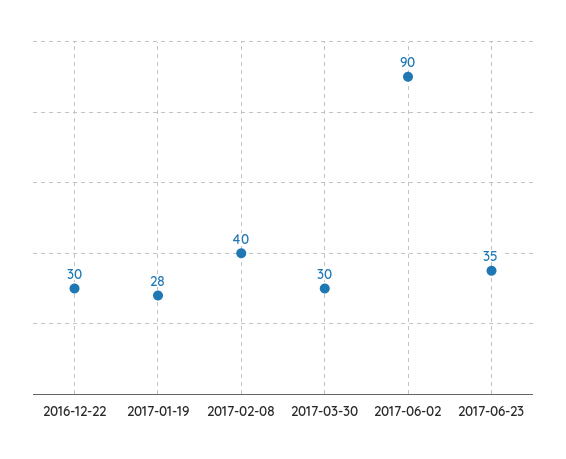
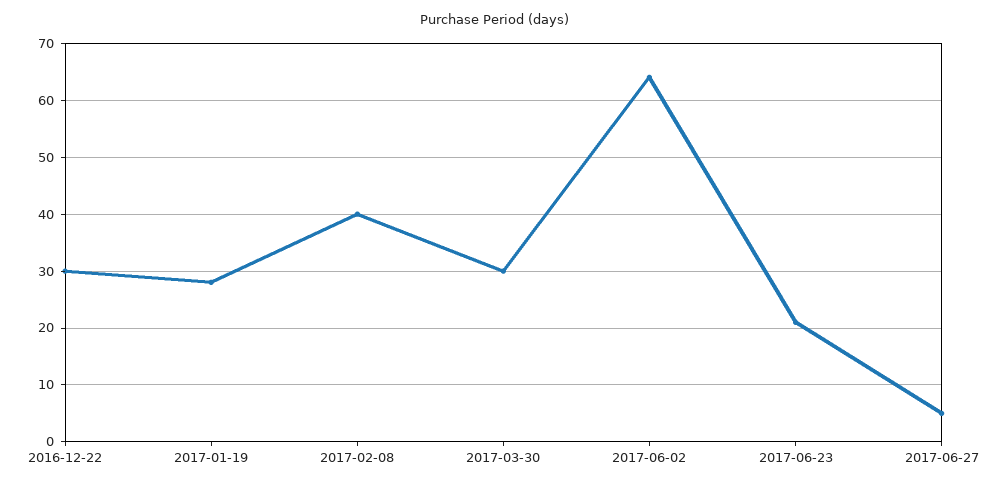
2017-06-02: 90 -> 65
2017-06-23: 35 -> 20
2017-06-27: none -> 5

